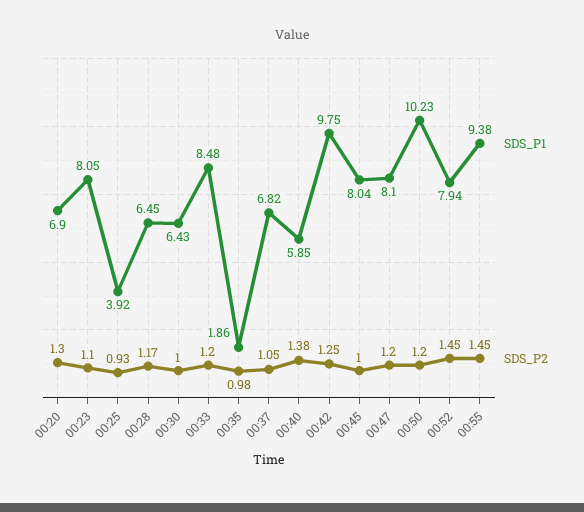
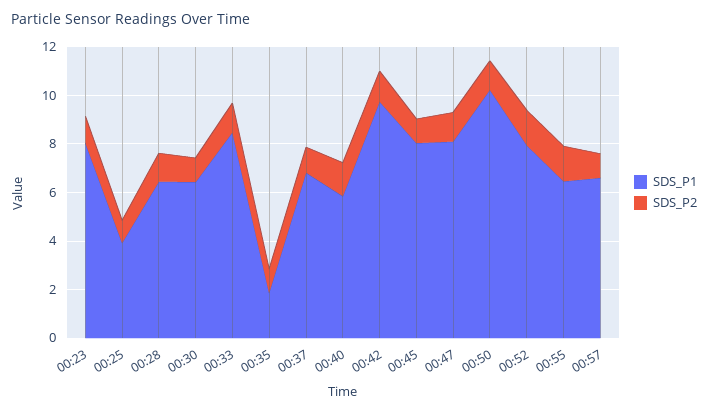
SDS_P1, 00:20: 6.9 -> none
SDS_P2, 00:20: 1.3 -> none
SDS_P1, 00:55: 9.38 -> 6.5
SDS_P1, 00:57: none -> 6.5
SDS_P2, 00:57: none -> 1

